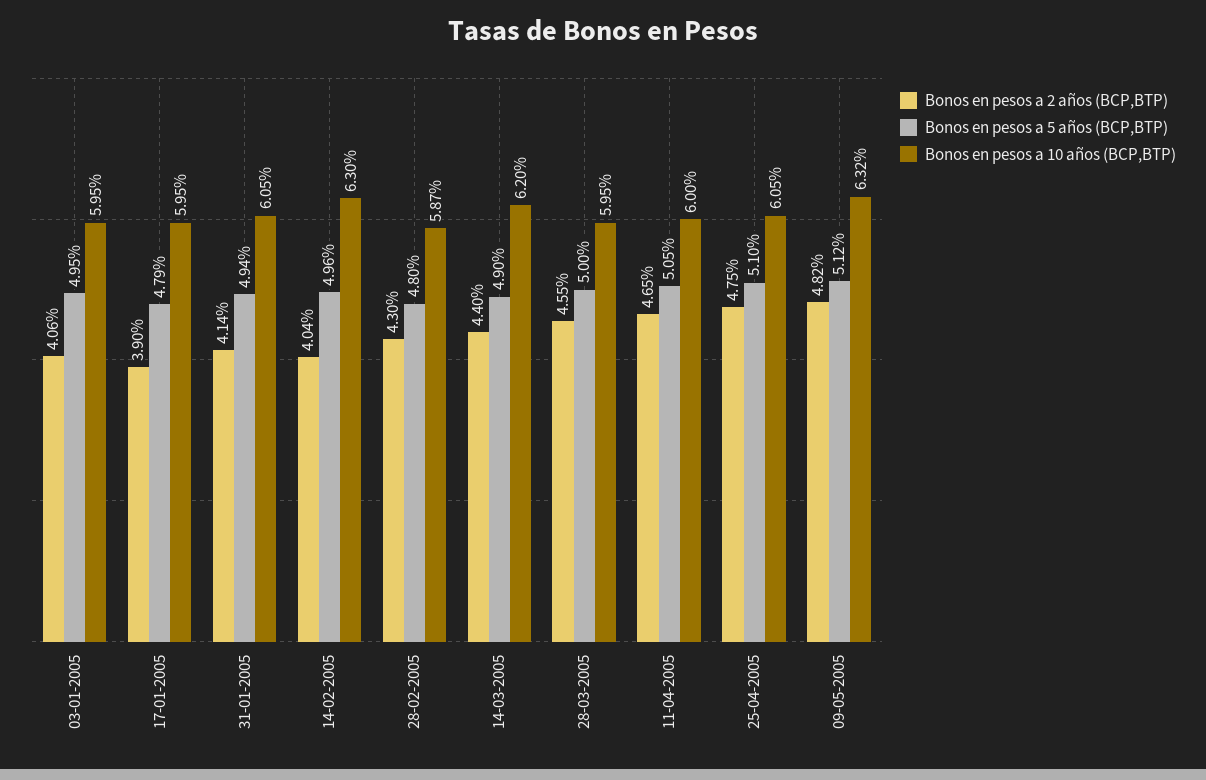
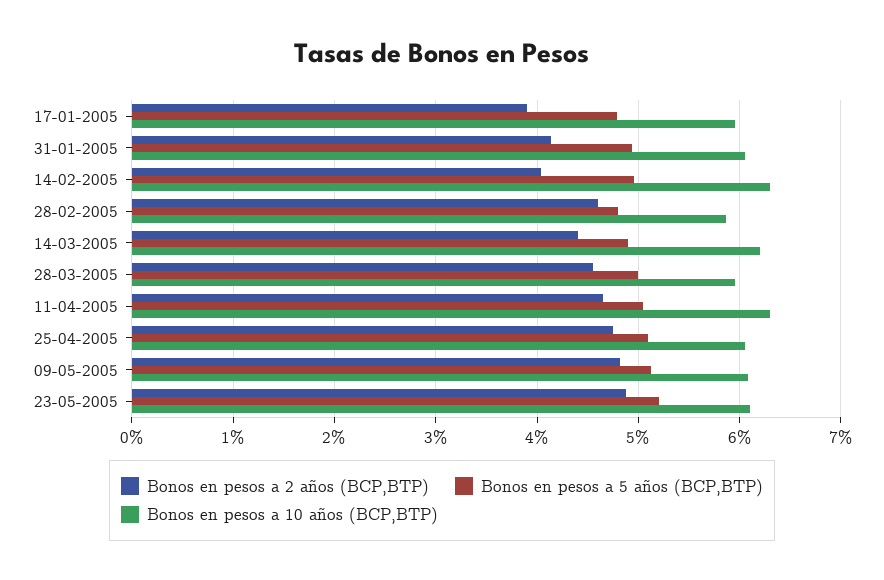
Bonos en pesos a 2 años (BCP,BTP), 03-01-2005: 4.06 -> none
Bonos en pesos a 5 años (BCP,BTP), 03-01-2005: 4.95 -> none
Bonos en pesos a 10 años (BCP,BTP), 03-01-2005: 5.95 -> none
Bonos en pesos a 2 años (BCP,BTP), 28-02-2005: 4.3 -> 4.6
Bonos en pesos a 10 años (BCP,BTP), 11-04-2005: 6 -> 6.3
Bonos en pesos a 10 años (BCP,BTP), 09-05-2005: 6.32 -> 6.1
Bonos en pesos a 2 años (BCP,BTP), 23-05-2005: none -> 4.9
Bonos en pesos a 5 años (BCP,BTP), 23-05-2005: none -> 5.2
Bonos en pesos a 10 años (BCP,BTP), 23-05-2005: none -> 6.1

